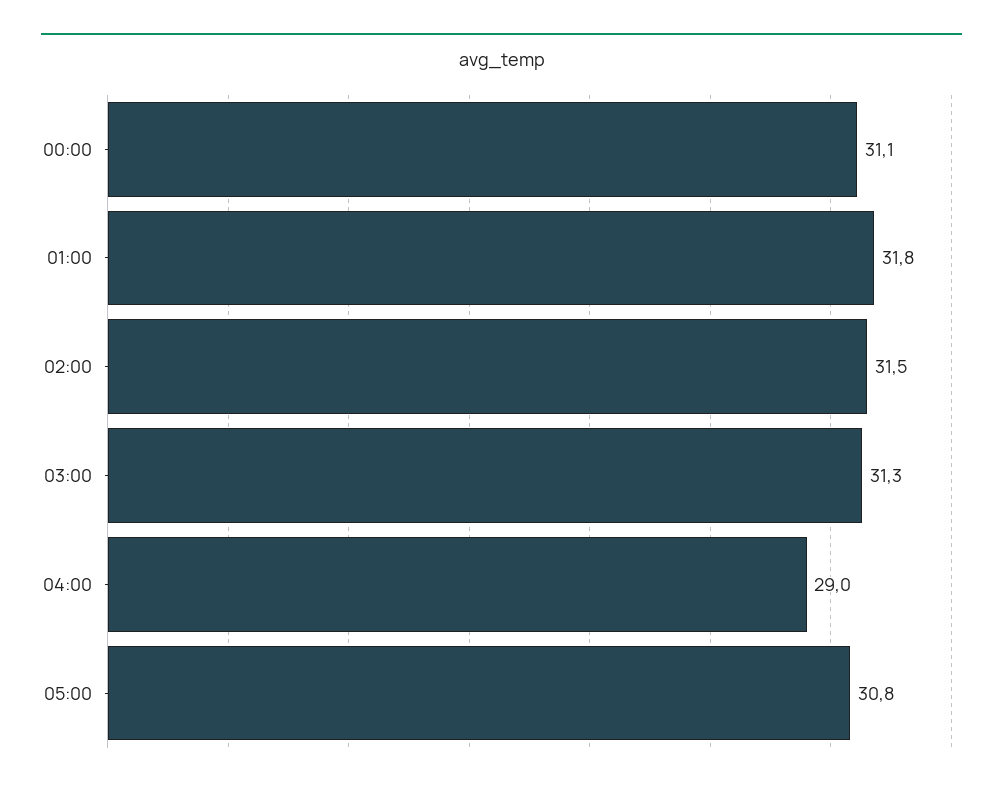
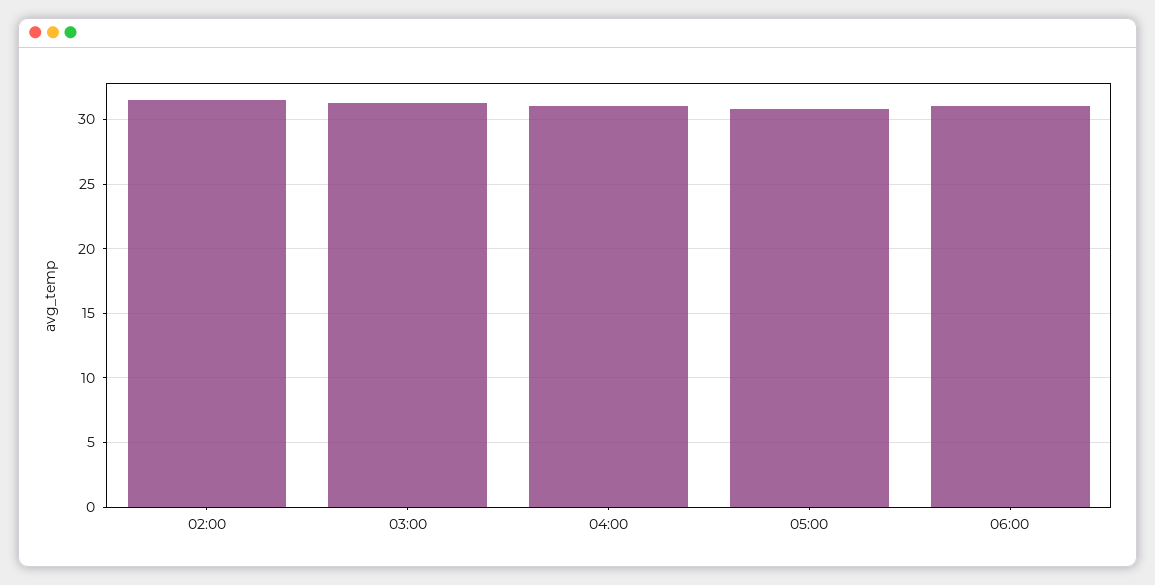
00:00: 31.1 -> none
01:00: 31.8 -> none
04:00: 29 -> 31
06:00: none -> 31

